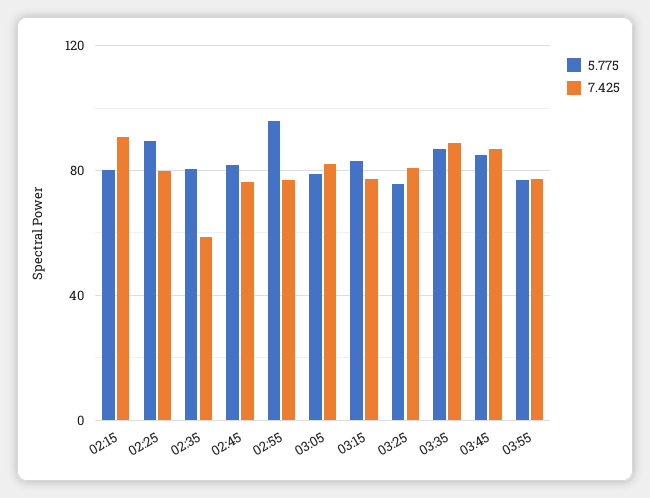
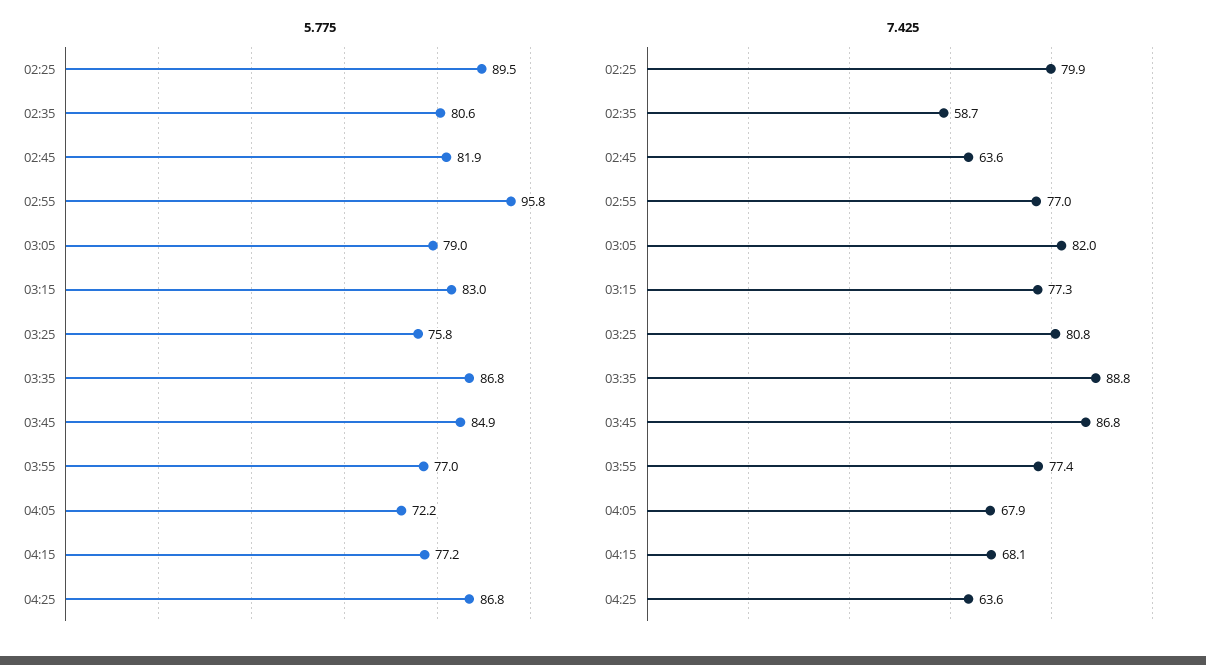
5.775, 02:15: 80 -> none
7.425, 02:15: 90 -> none
7.425, 02:45: 75 -> 63.6
5.775, 04:05: none -> 72.2
5.775, 04:15: none -> 77.2
5.775, 04:25: none -> 86.8
7.425, 04:05: none -> 67.9
7.425, 04:15: none -> 68.1
7.425, 04:25: none -> 63.6

